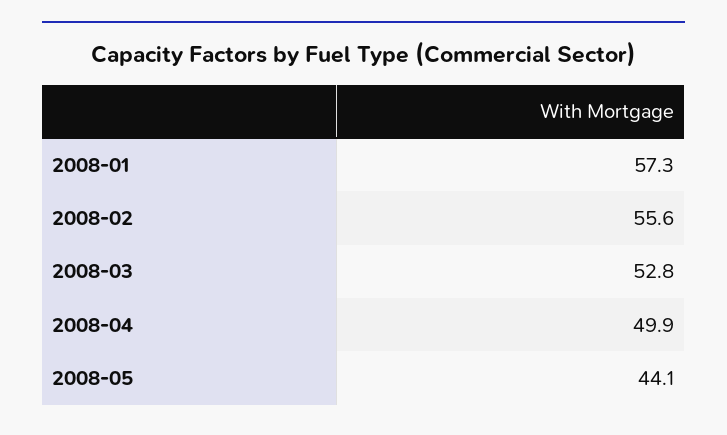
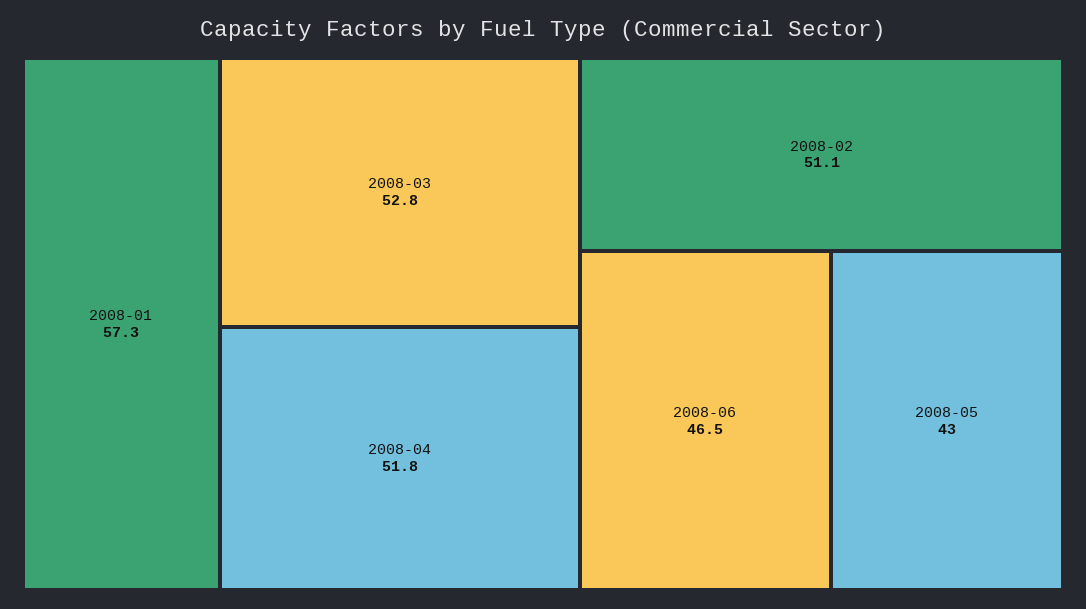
2008-02: 55.6 -> 51.1
2008-04: 49.9 -> 51.8
2008-05: 44.1 -> 43
2008-06: none -> 46.5

